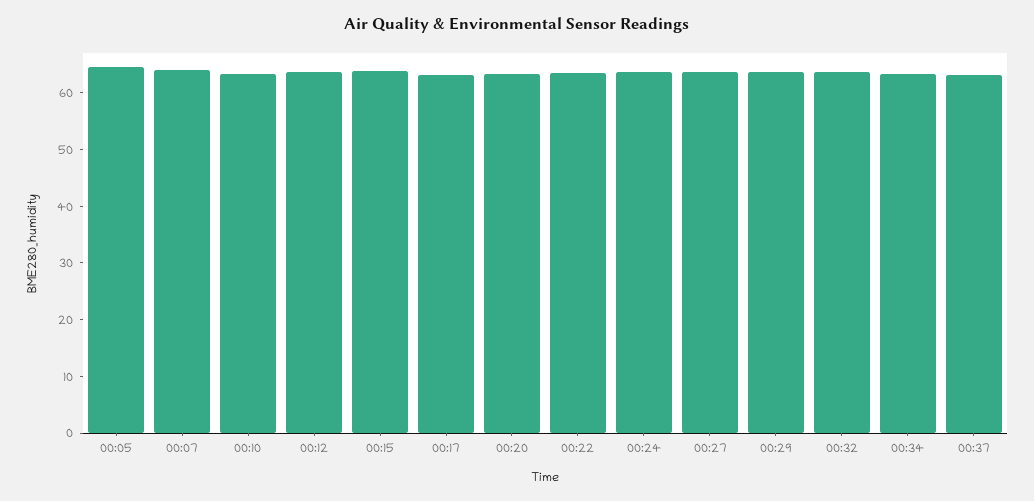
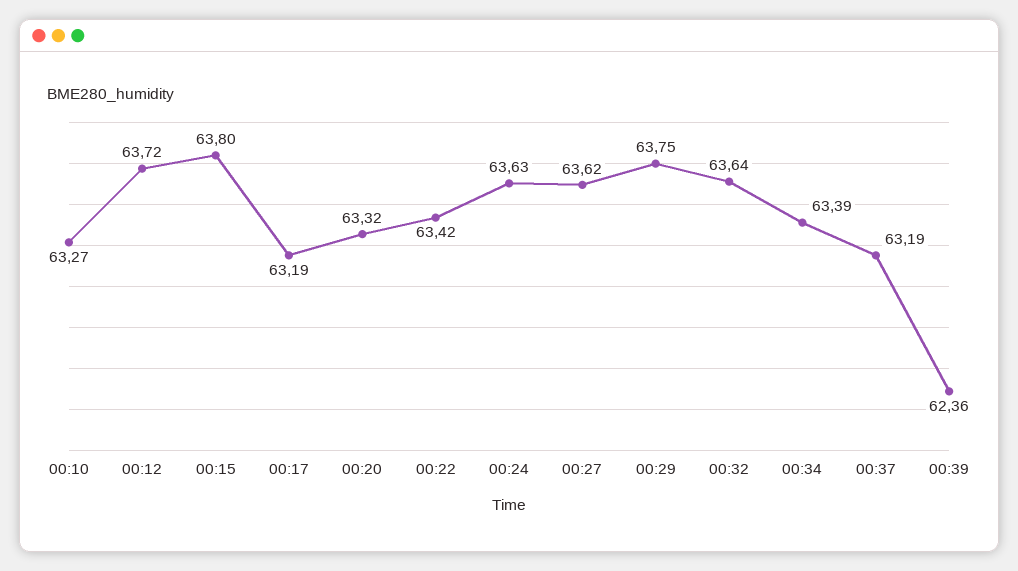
00:05: 64 -> none
00:07: 64 -> none
00:39: none -> 62.36

